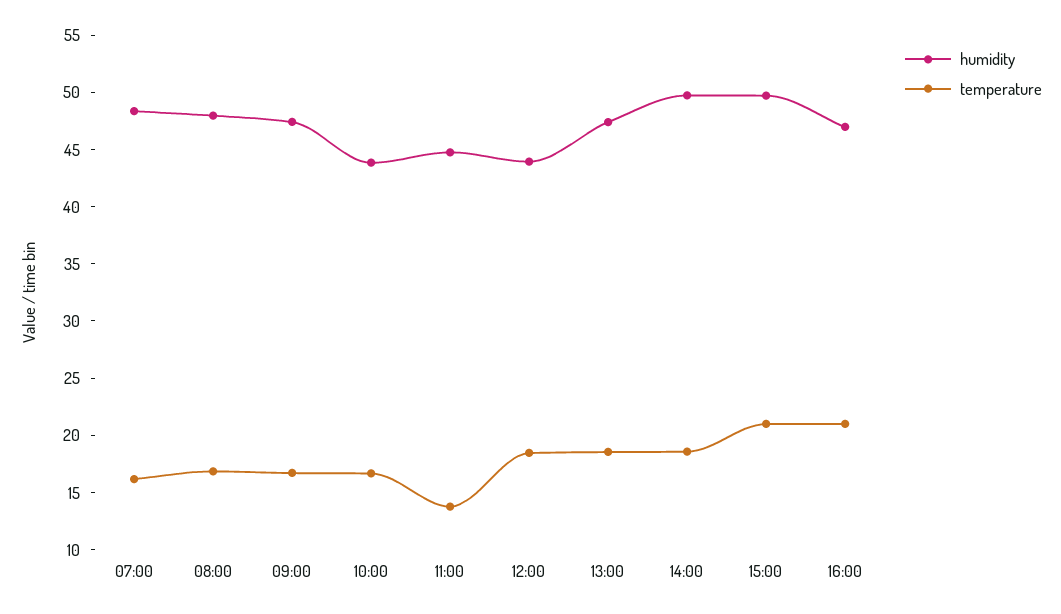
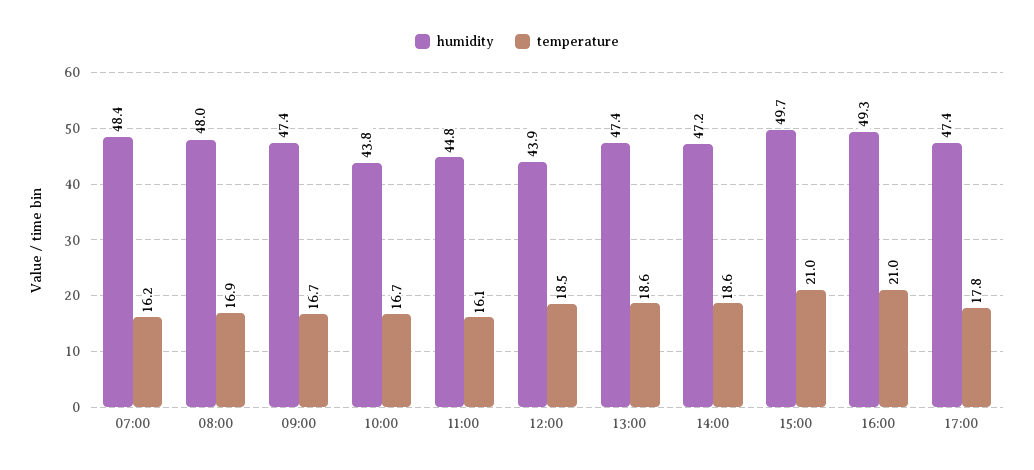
temperature, 11:00: 14 -> 16.1
humidity, 14:00: 50 -> 47.2
humidity, 16:00: 47 -> 49.3
humidity, 17:00: none -> 47.4
temperature, 17:00: none -> 17.8

